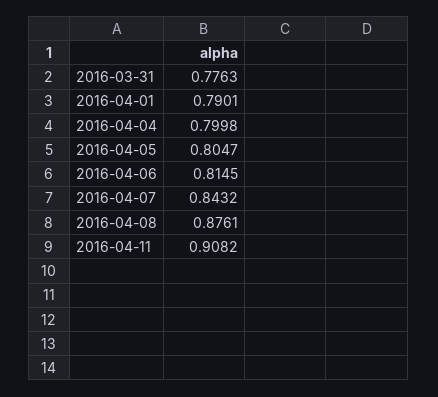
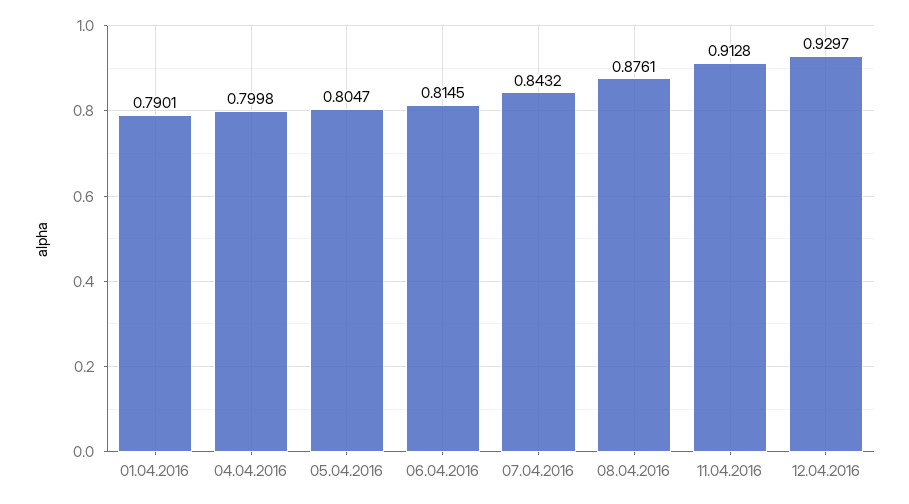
2016-03-31: 0.7763 -> none
2016-04-11: 0.9082 -> 0.9128
12.04.2016: none -> 0.9297

